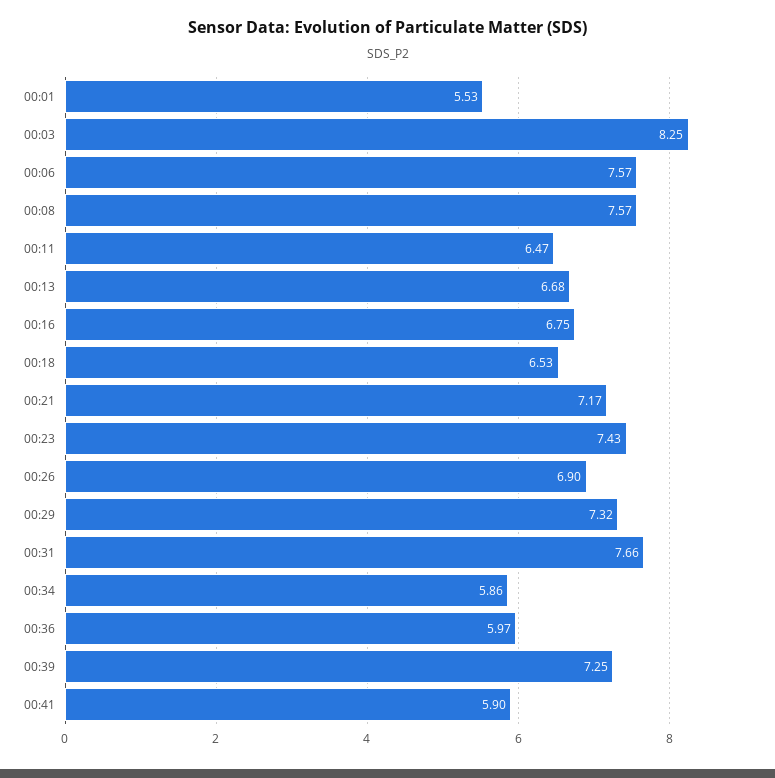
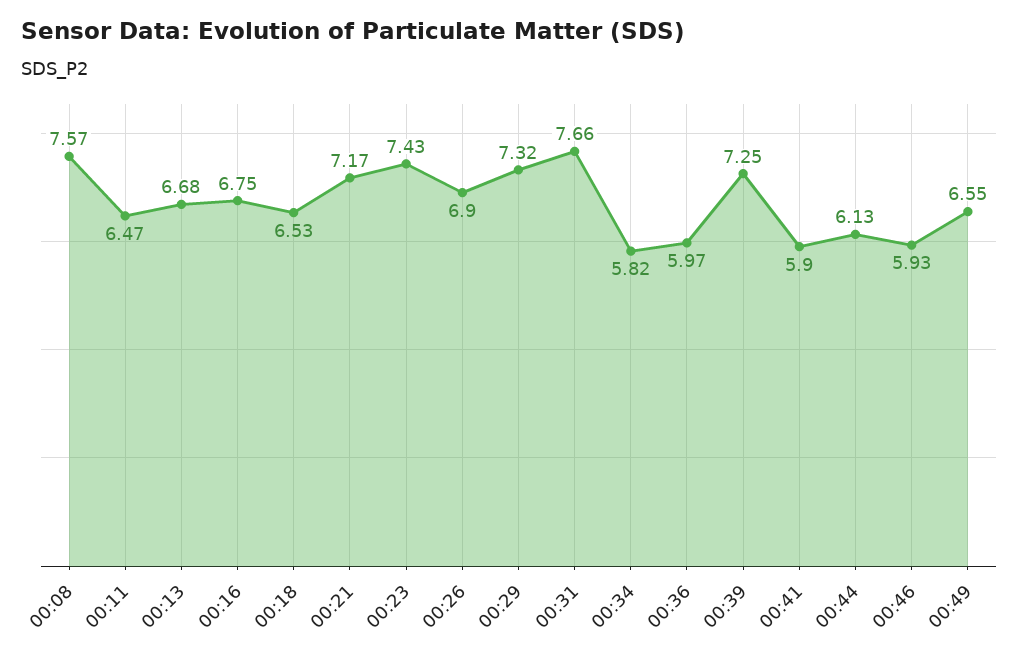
00:01: 5.53 -> none
00:03: 8.25 -> none
00:06: 7.57 -> none
00:34: 5.86 -> 5.82
00:44: none -> 6.13
00:46: none -> 5.93
00:49: none -> 6.55

